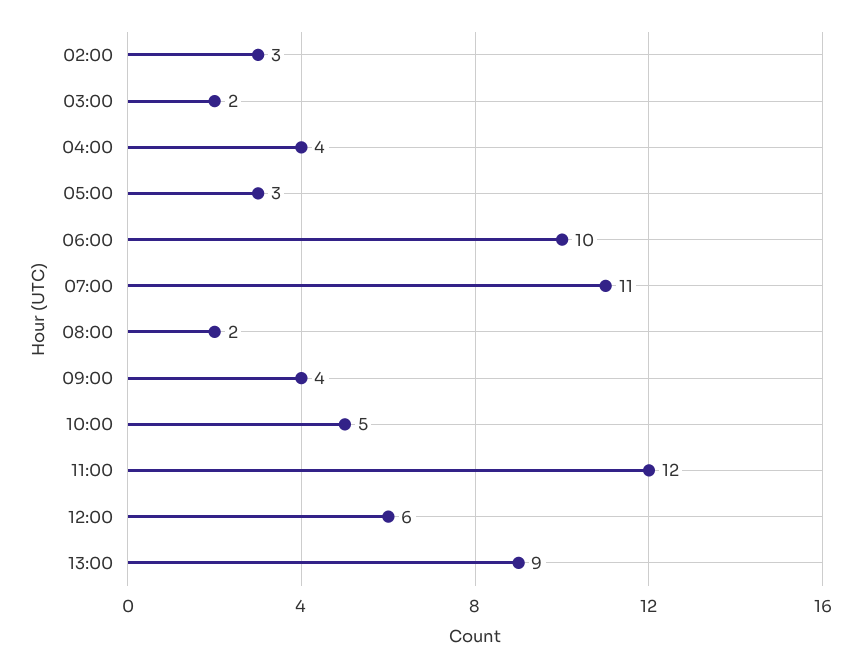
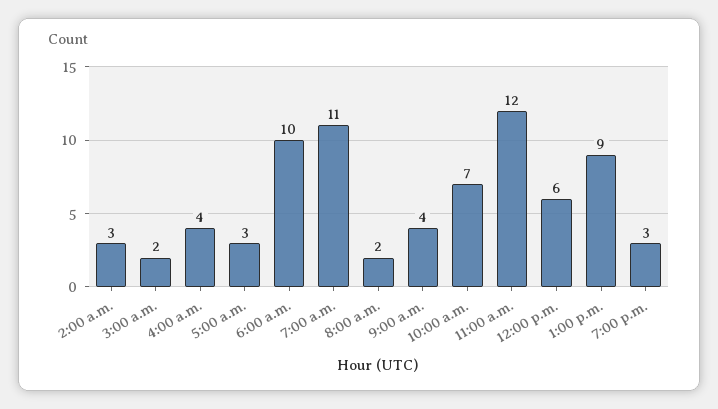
10:00: 5 -> 7
7:00 p.m.: none -> 3

